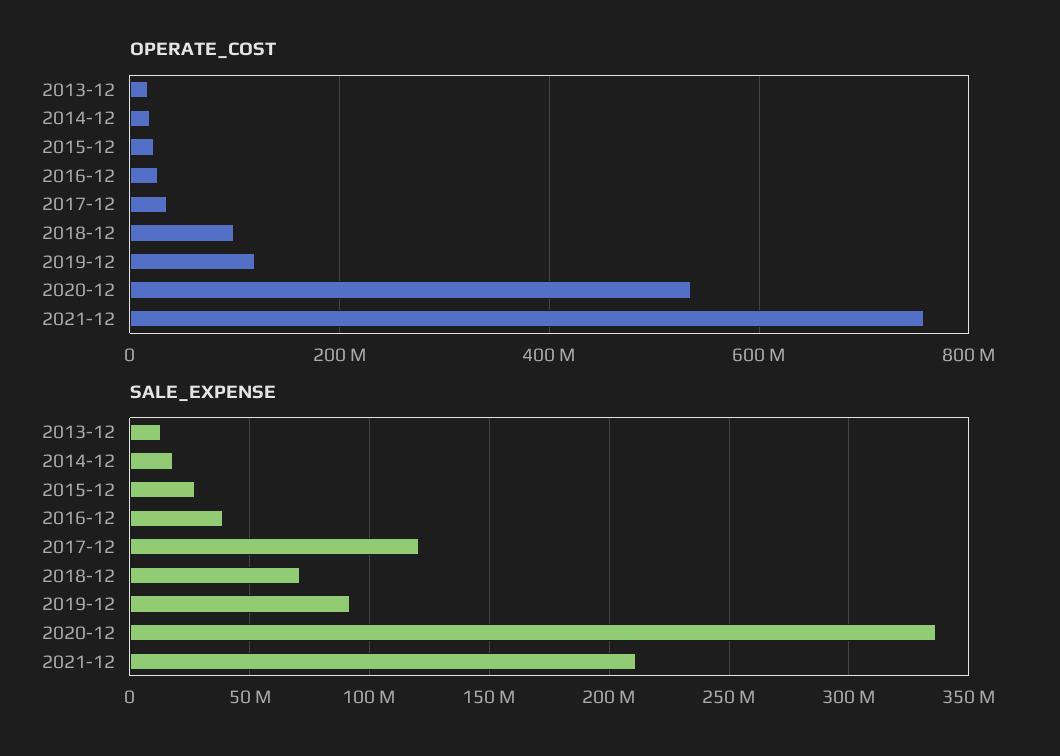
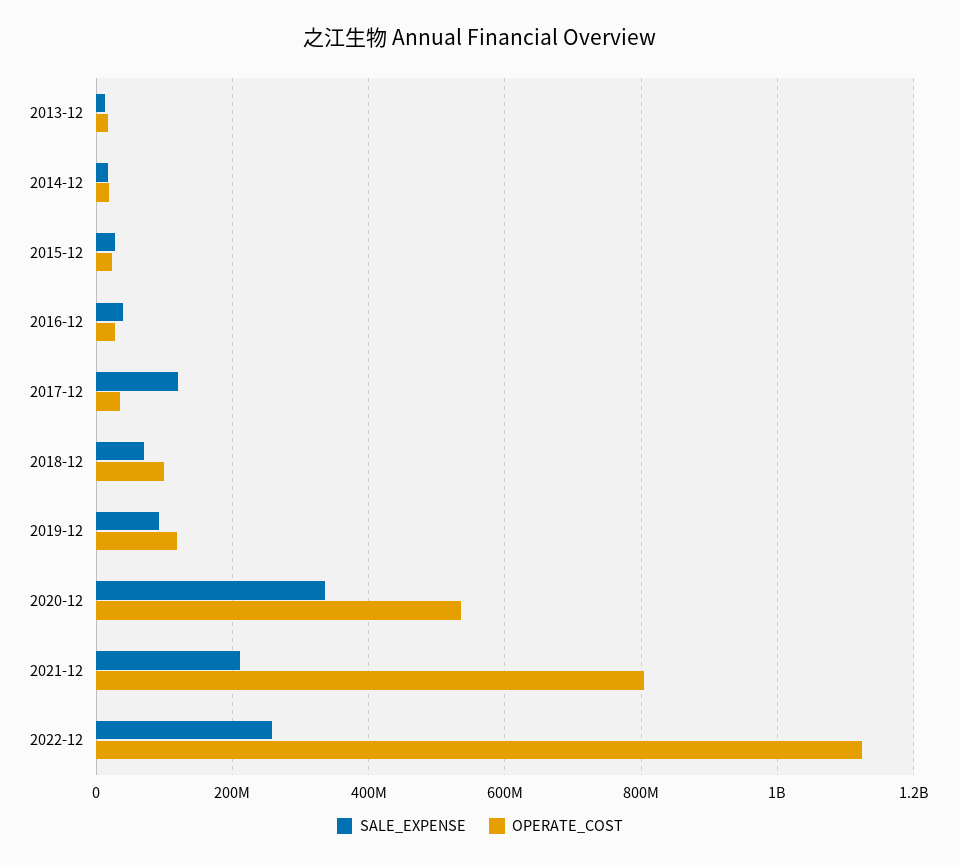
OPERATE_COST, 2021-12: 760000000 -> 800000000
SALE_EXPENSE, 2022-12: none -> 260000000
OPERATE_COST, 2022-12: none -> 1120000000

